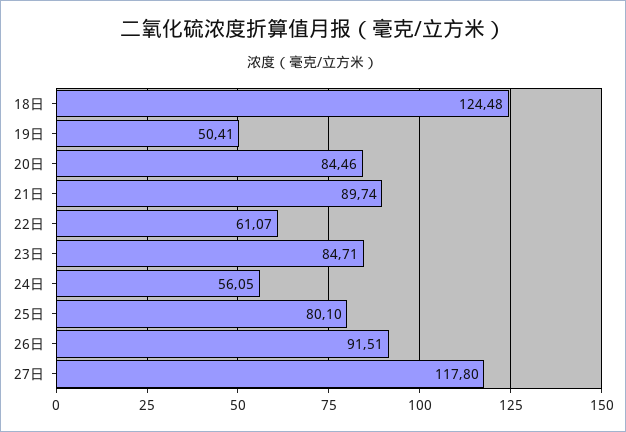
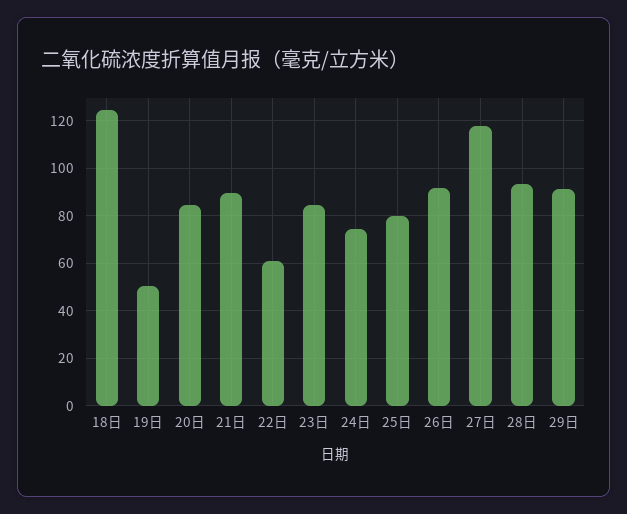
24日: 56.05 -> 75
28日: none -> 95
29日: none -> 90

